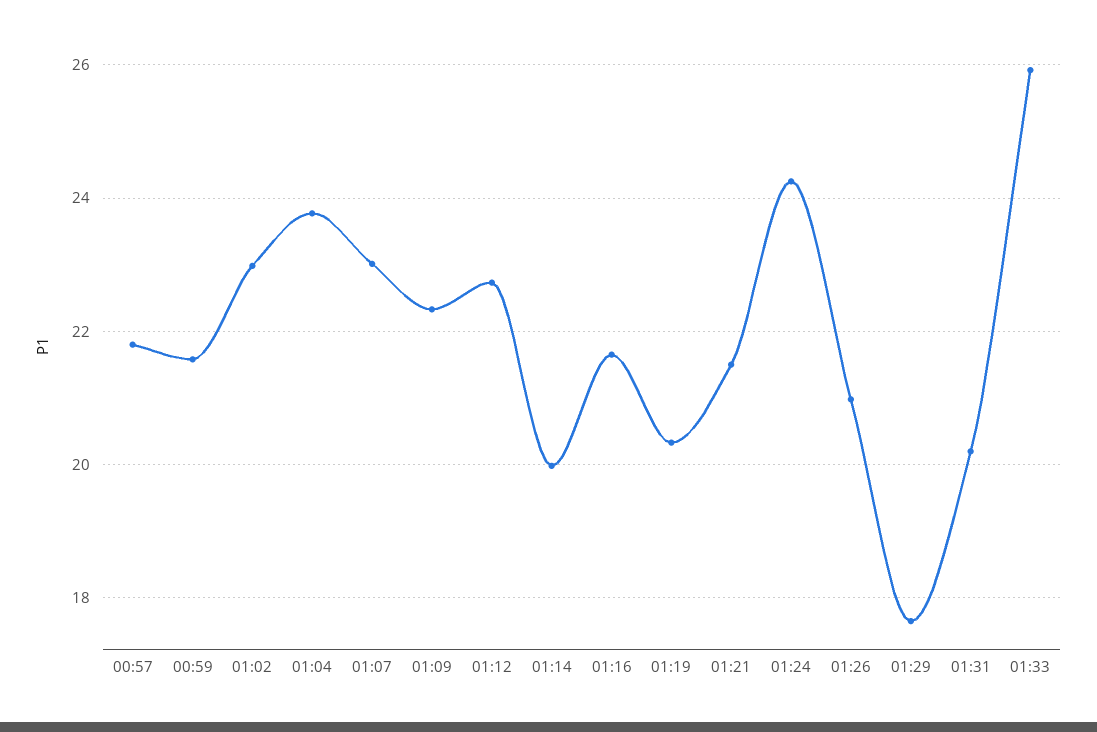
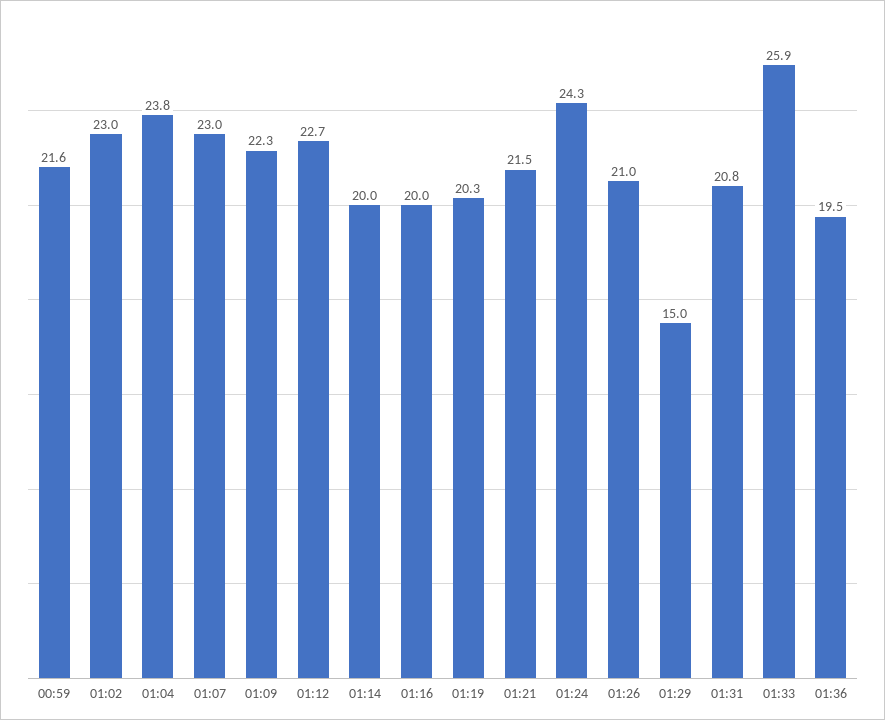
00:57: 21.8 -> none
01:16: 21.6 -> 20
01:29: 17.6 -> 15
01:31: 20.2 -> 20.8
01:36: none -> 19.5

